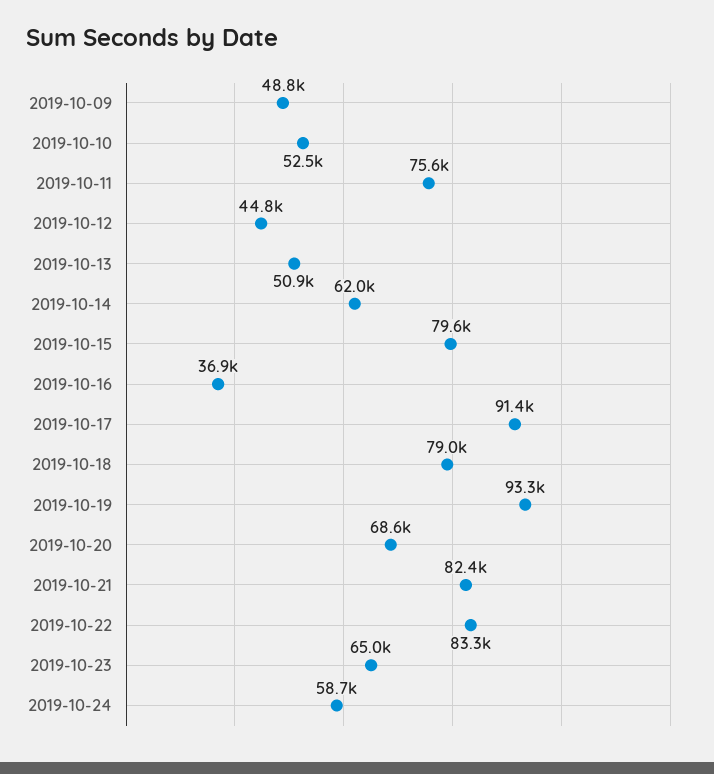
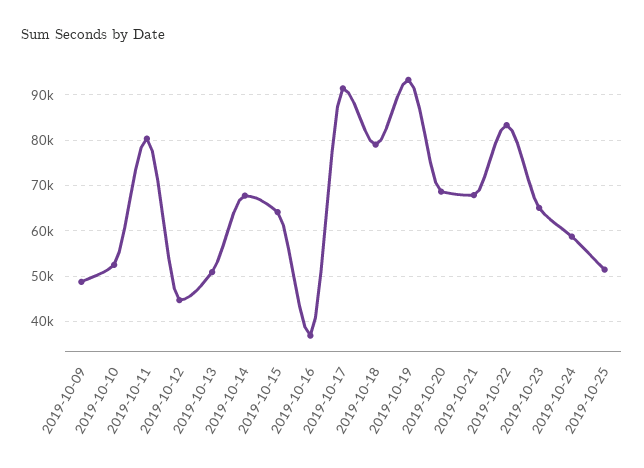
2019-10-11: 75600 -> 80000
2019-10-14: 62000 -> 68000
2019-10-15: 79600 -> 64000
2019-10-21: 82400 -> 68000
2019-10-25: none -> 52000

